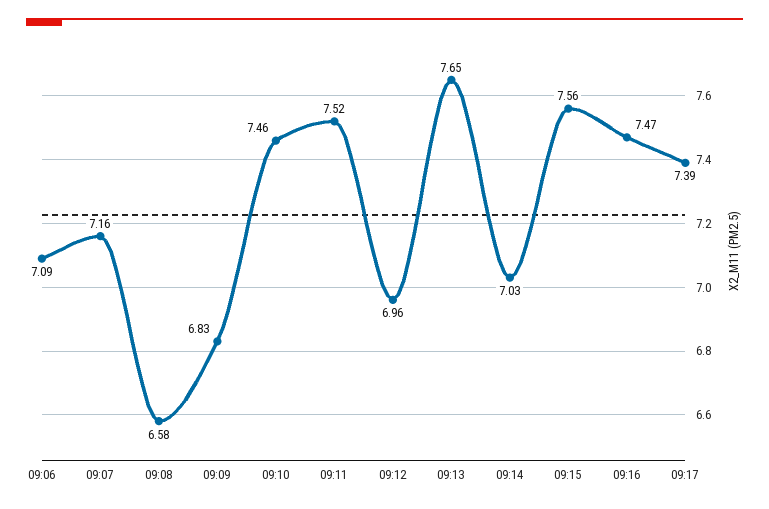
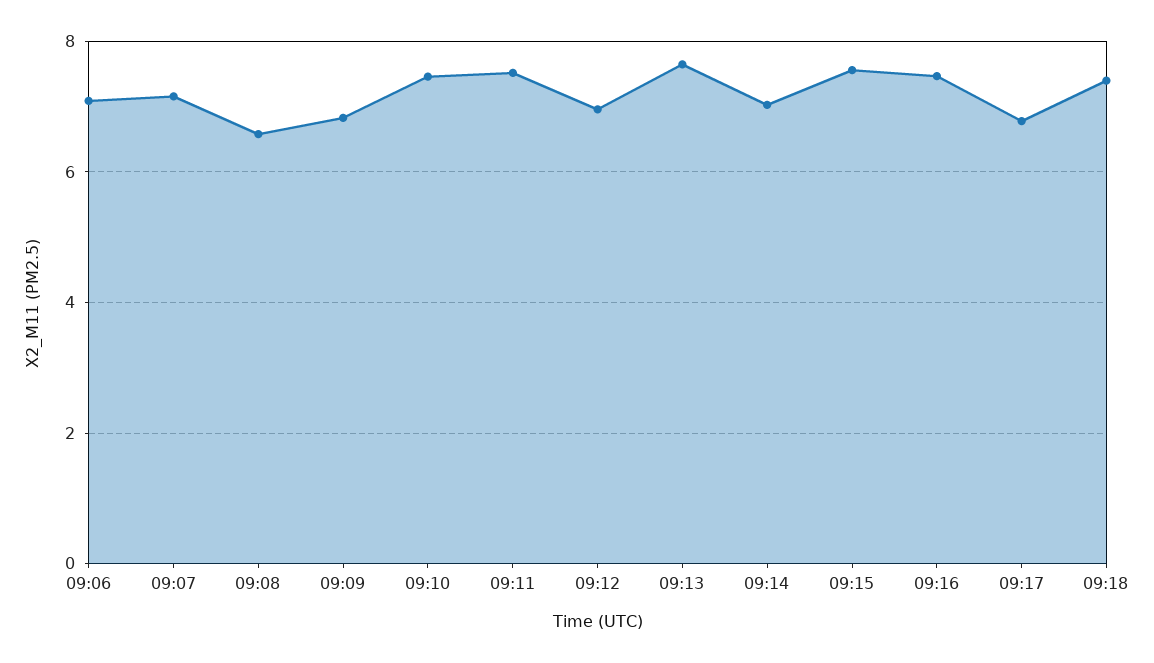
09:17: 7.39 -> 6.8
09:18: none -> 7.4

